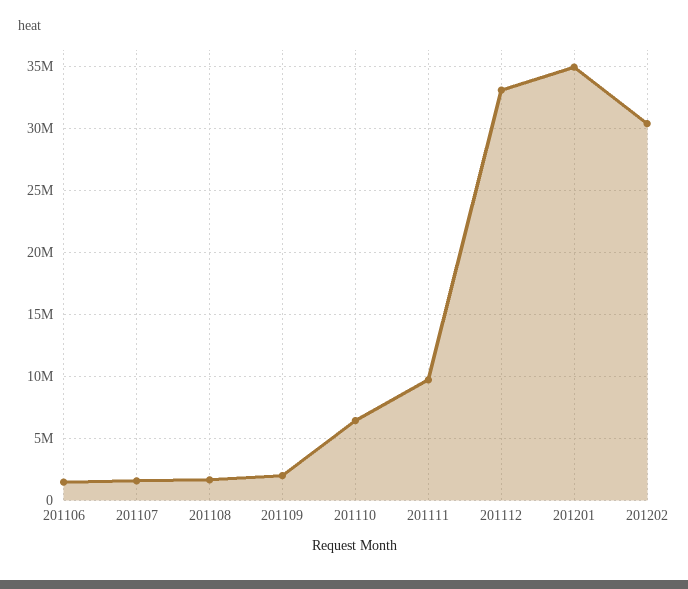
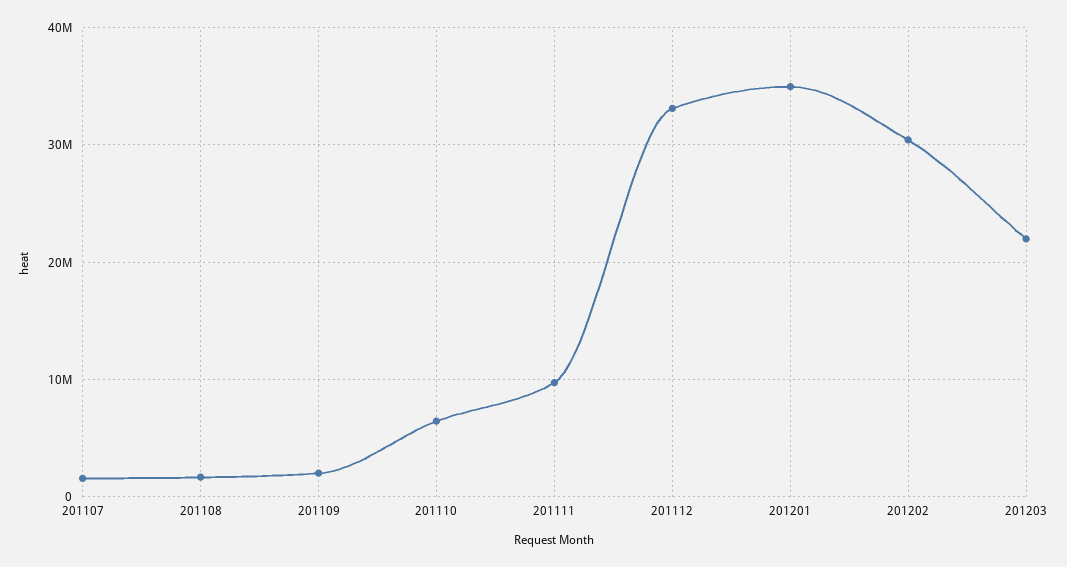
201106: 1500000 -> none
201203: none -> 22000000

